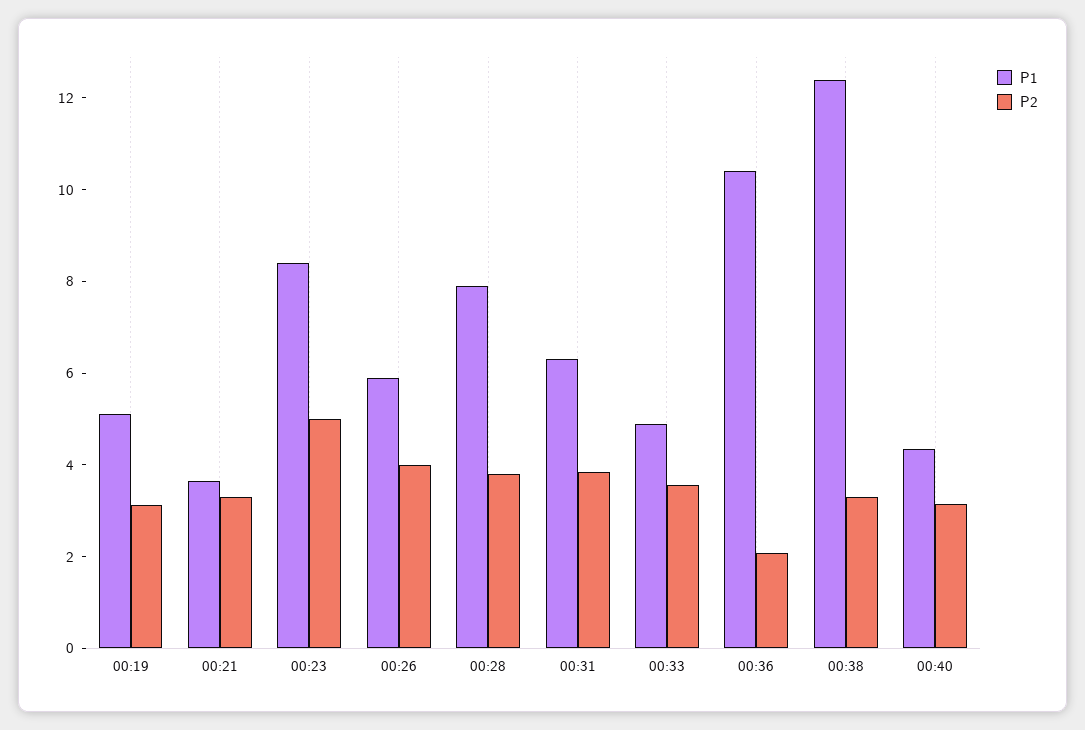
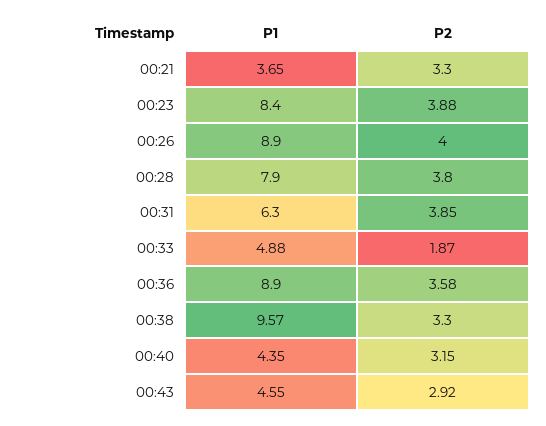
P1, 00:19: 5 -> none
P2, 00:19: 3 -> none
P2, 00:23: 5 -> 3.88
P1, 00:26: 6 -> 8.9
P2, 00:33: 3.5 -> 1.87
P1, 00:36: 10.5 -> 8.9
P2, 00:36: 2 -> 3.58
P1, 00:38: 12.5 -> 9.57
P1, 00:43: none -> 4.55
P2, 00:43: none -> 2.92

